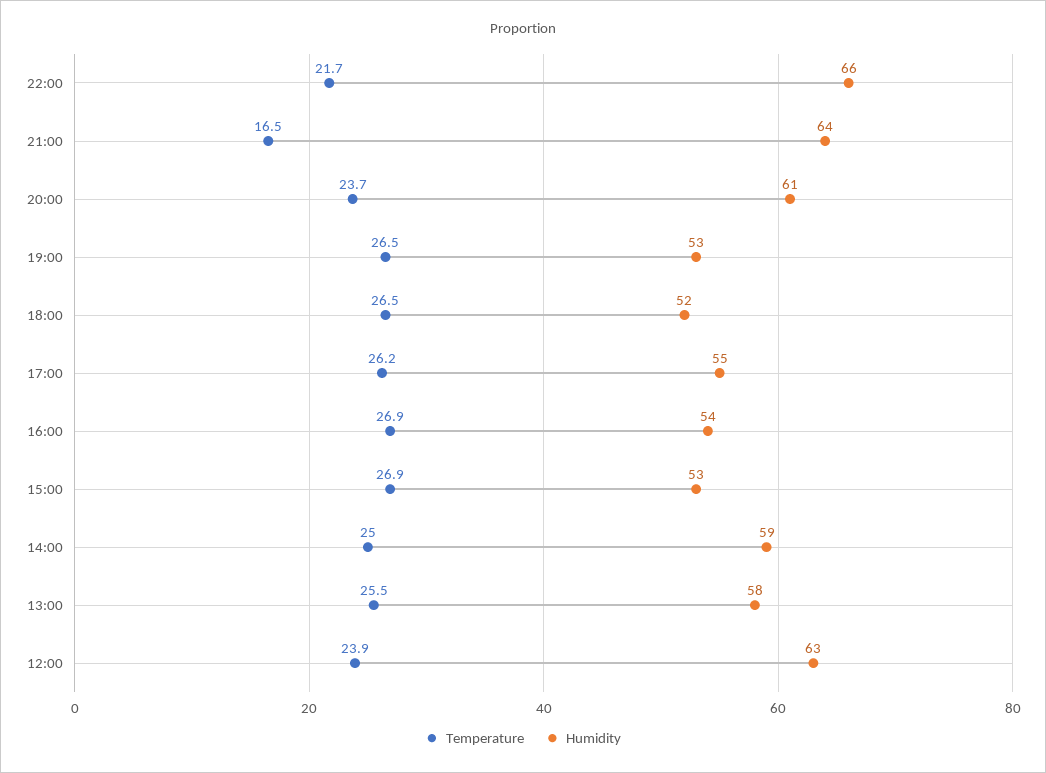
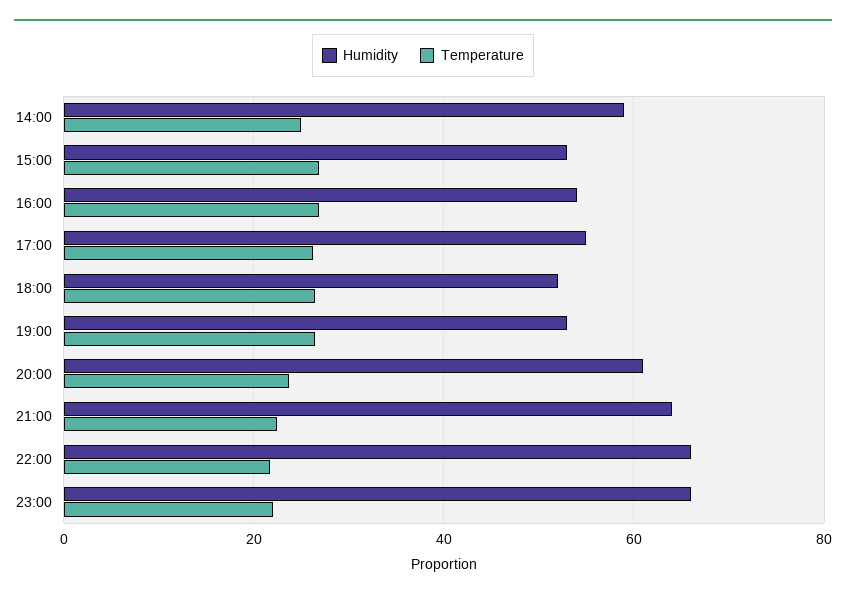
Temperature, 21:00: 16.5 -> 22
Temperature, 13:00: 25.5 -> none
Humidity, 13:00: 58 -> none
Temperature, 12:00: 23.9 -> none
Humidity, 12:00: 63 -> none
Humidity, 23:00: none -> 66
Temperature, 23:00: none -> 22

